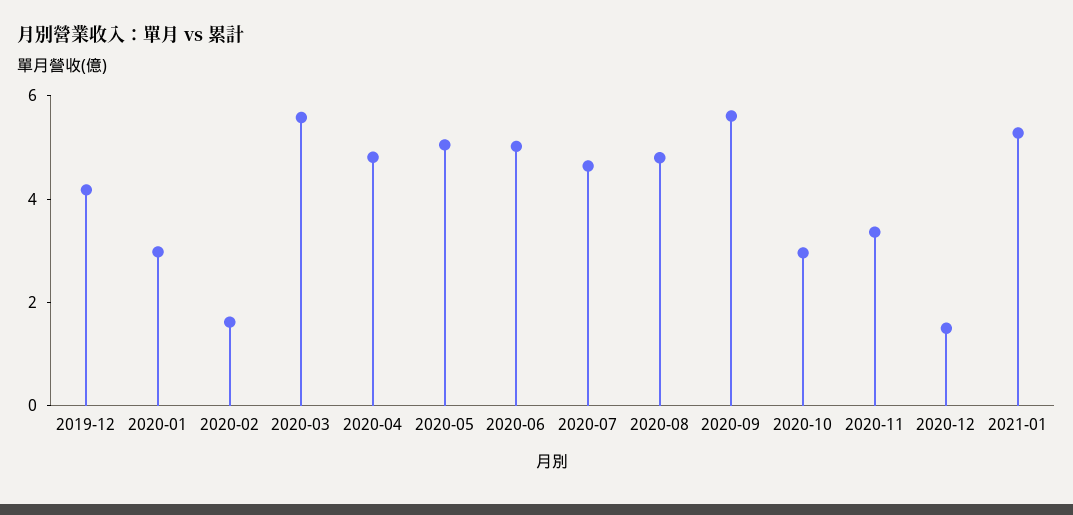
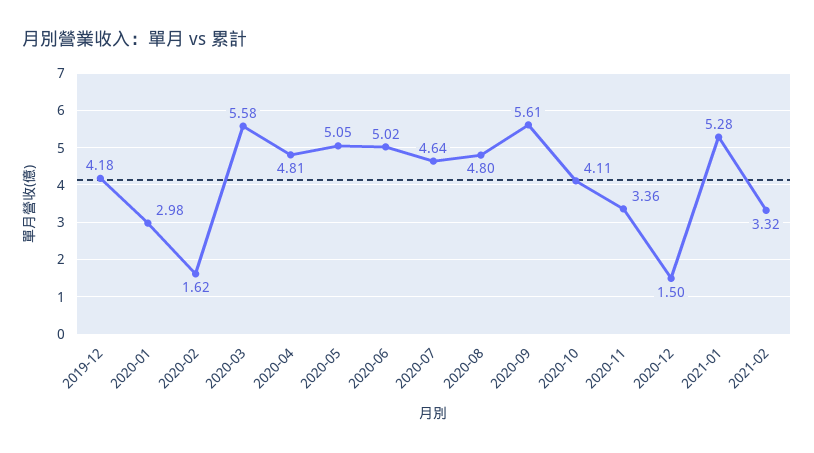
2020-10: 3 -> 4.11
2021-02: none -> 3.32

